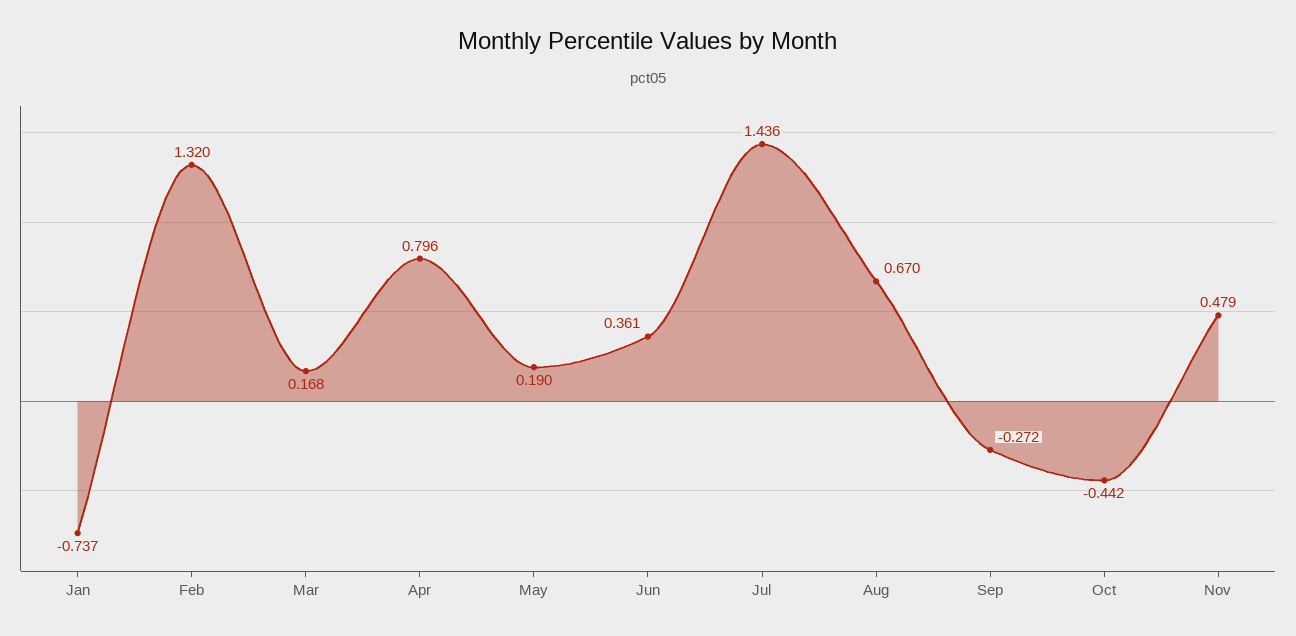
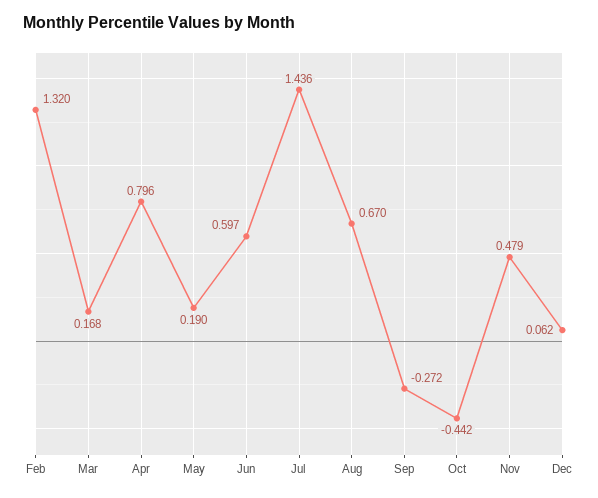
Jan: -0.737 -> none
Jun: 0.361 -> 0.597
Dec: none -> 0.062

